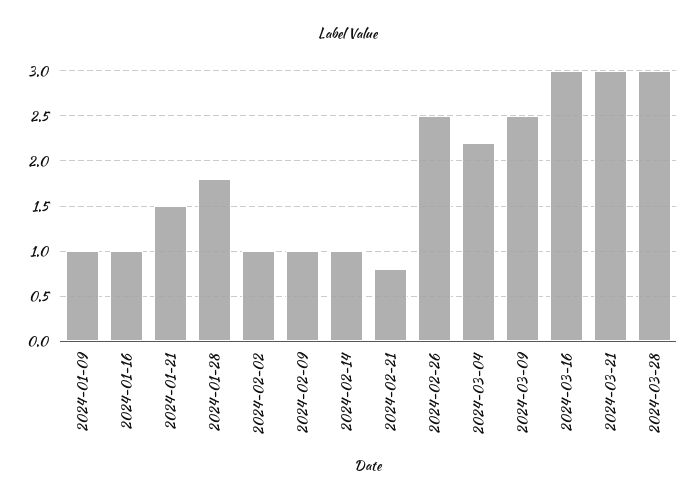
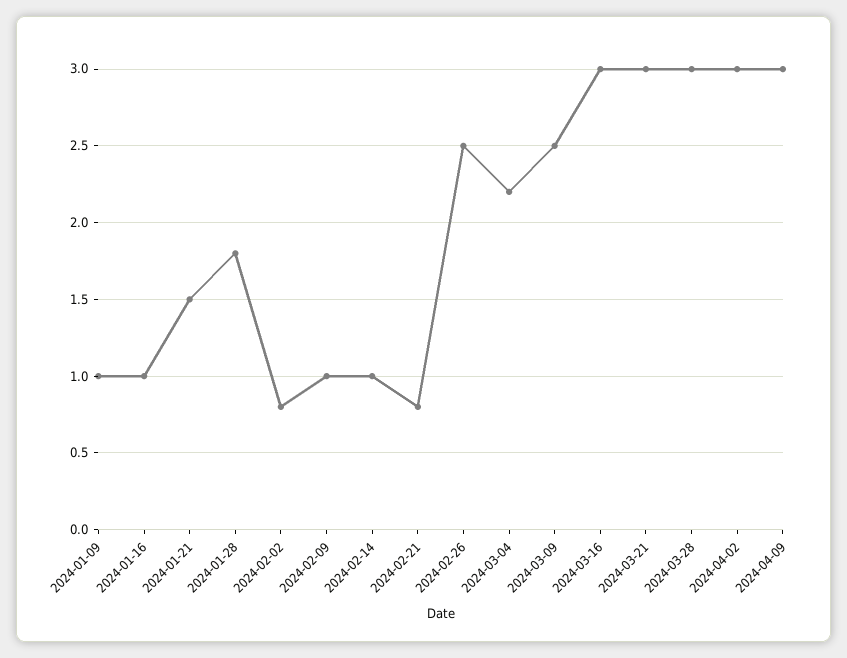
2024-02-02: 1 -> 0.8
2024-04-02: none -> 3
2024-04-09: none -> 3

